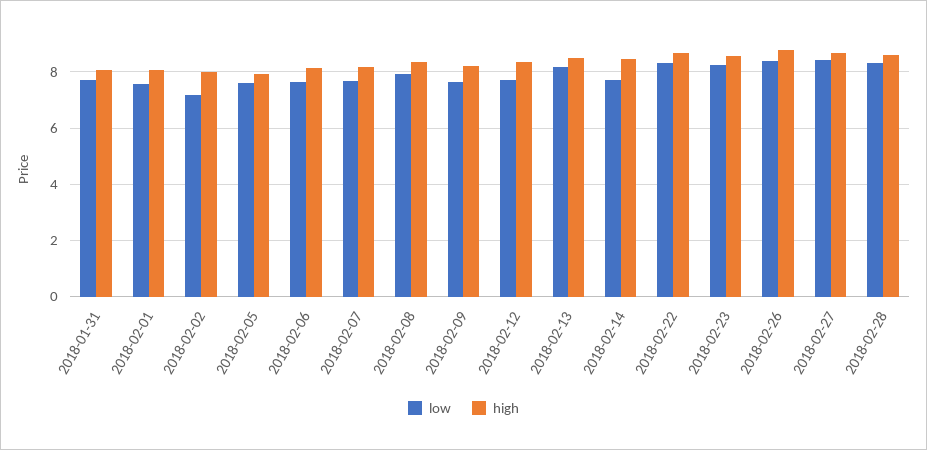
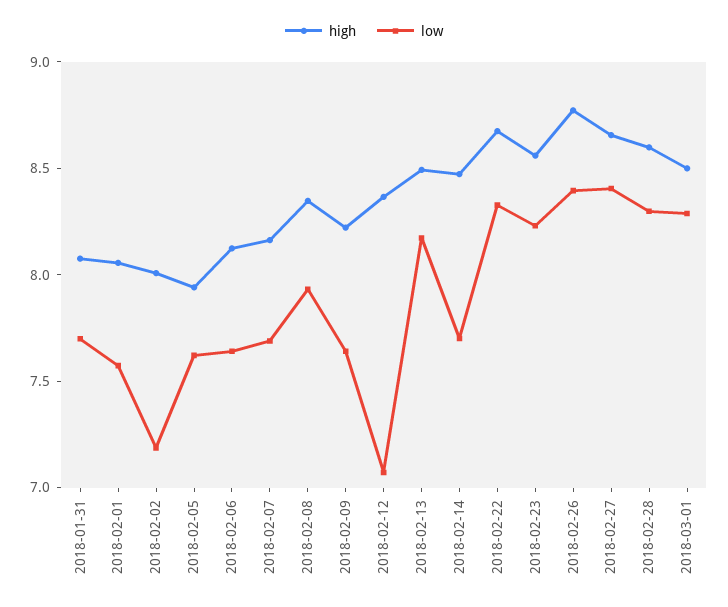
low, 2018-02-12: 7.75 -> 7.1
high, 2018-03-01: none -> 8.5
low, 2018-03-01: none -> 8.3

